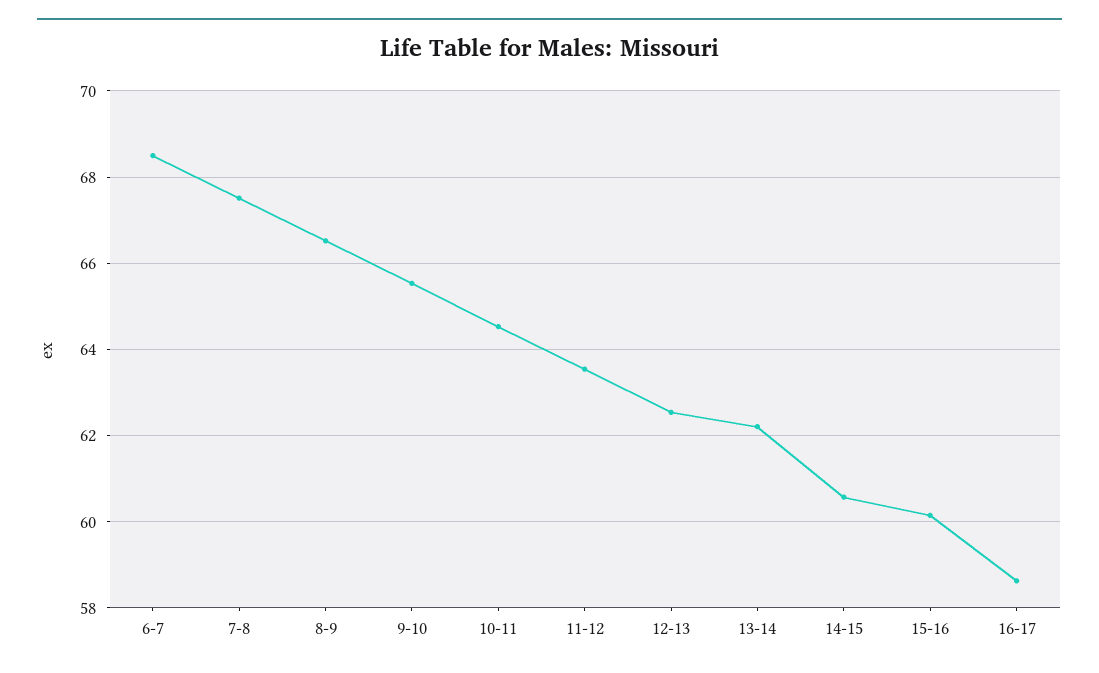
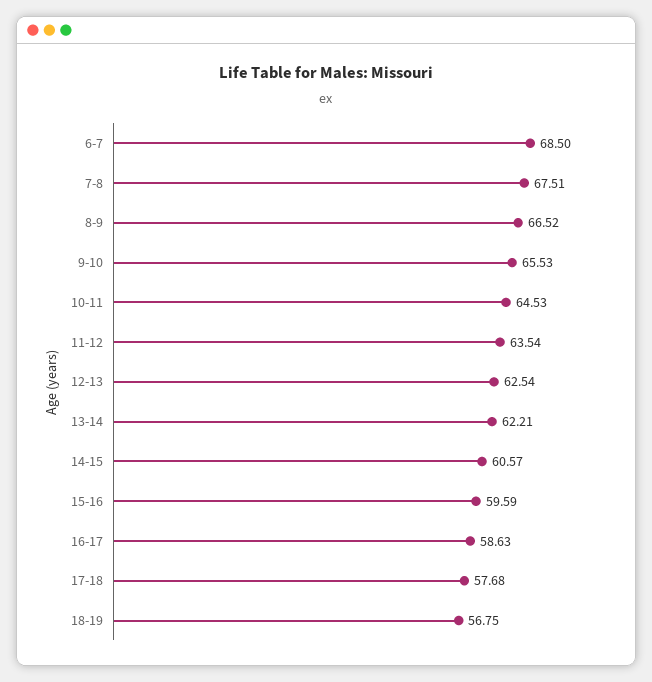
15-16: 60.2 -> 59.59
17-18: none -> 57.68
18-19: none -> 56.75

